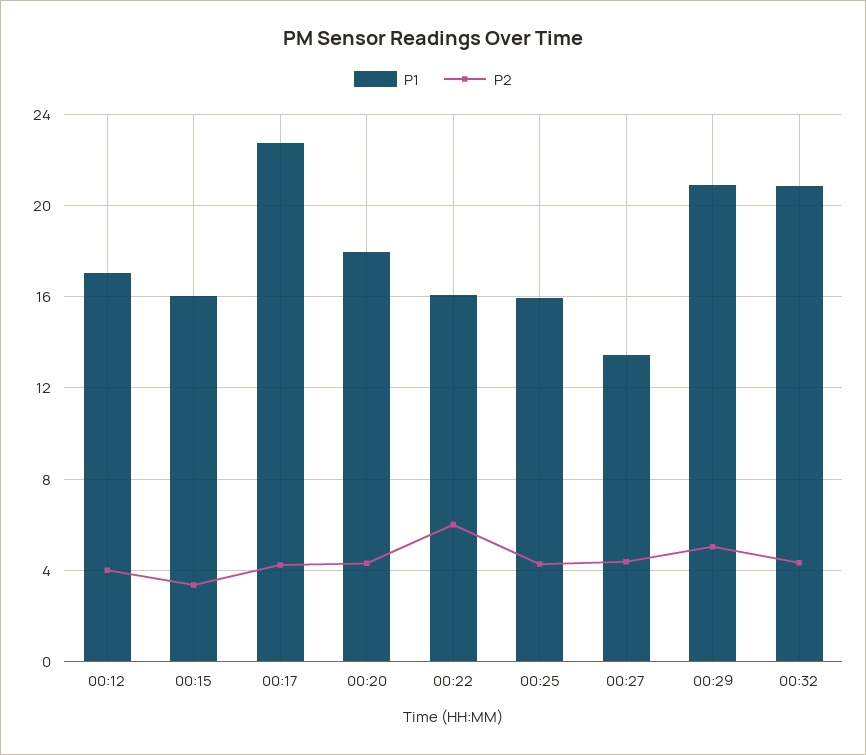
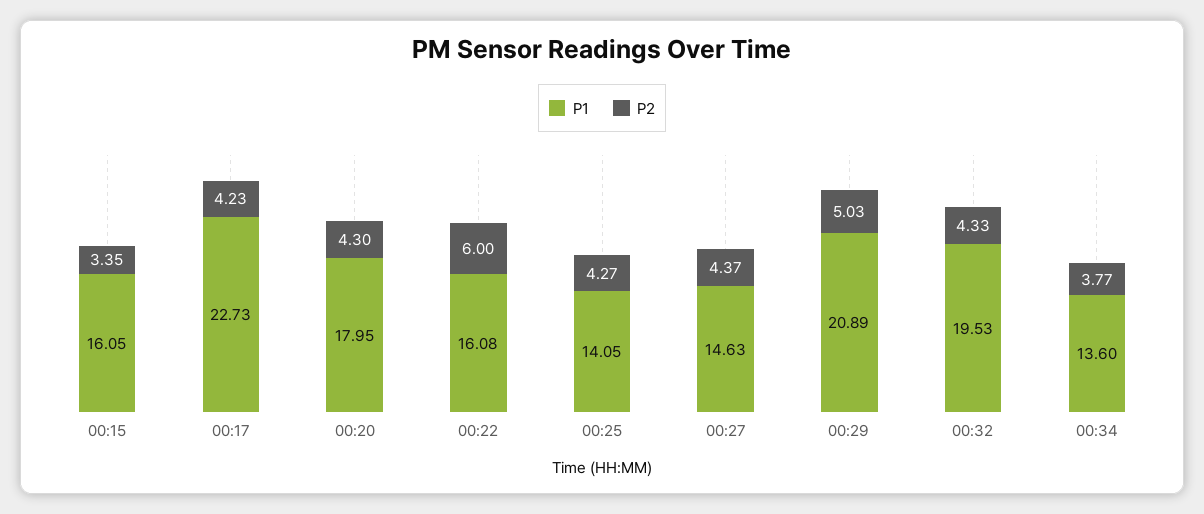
P1, 00:12: 17 -> none
P2, 00:12: 4 -> none
P1, 00:25: 16 -> 14.05
P1, 00:27: 13.5 -> 14.63
P1, 00:32: 21 -> 19.53
P1, 00:34: none -> 13.6
P2, 00:34: none -> 3.77

